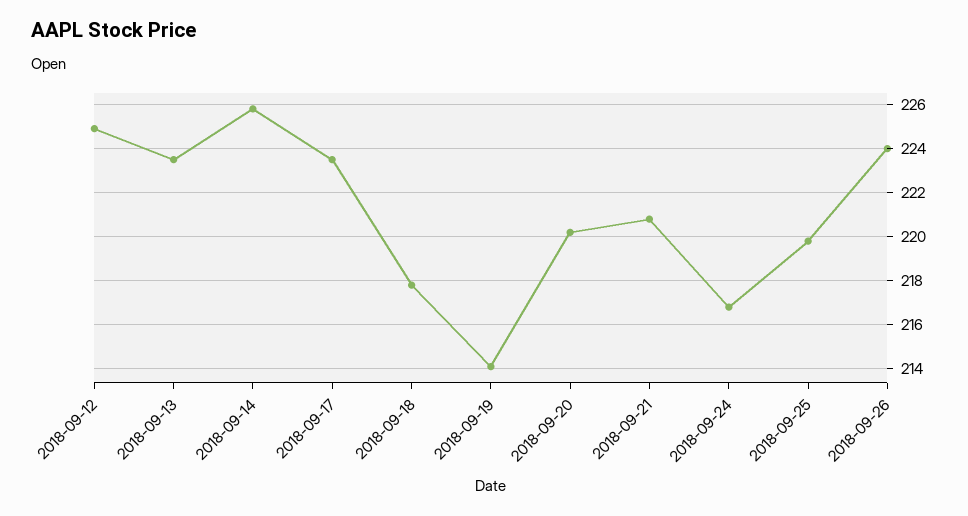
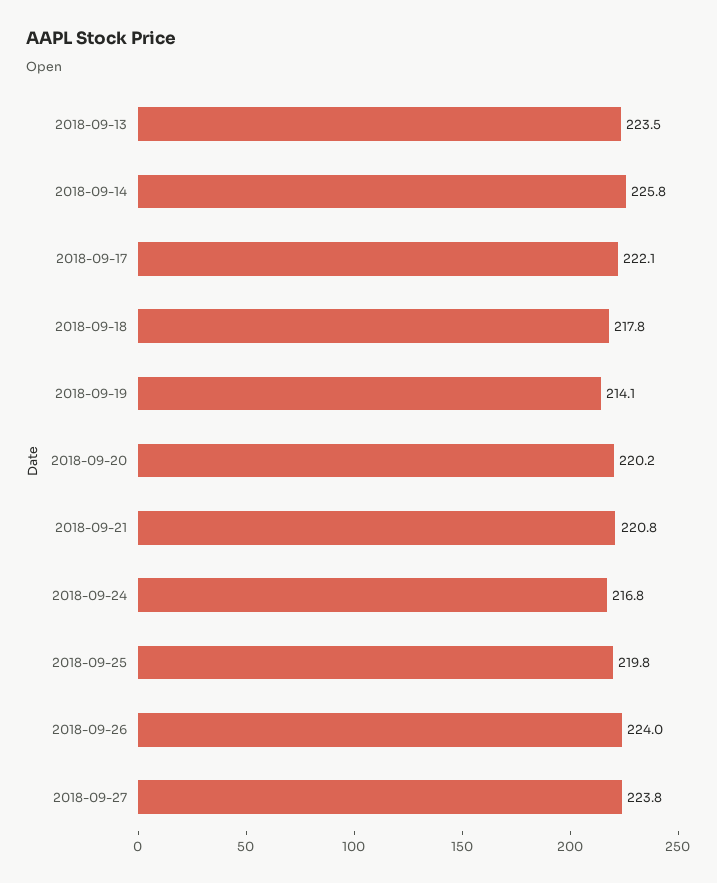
2018-09-12: 225 -> none
2018-09-17: 223.5 -> 222.1
2018-09-27: none -> 223.8

